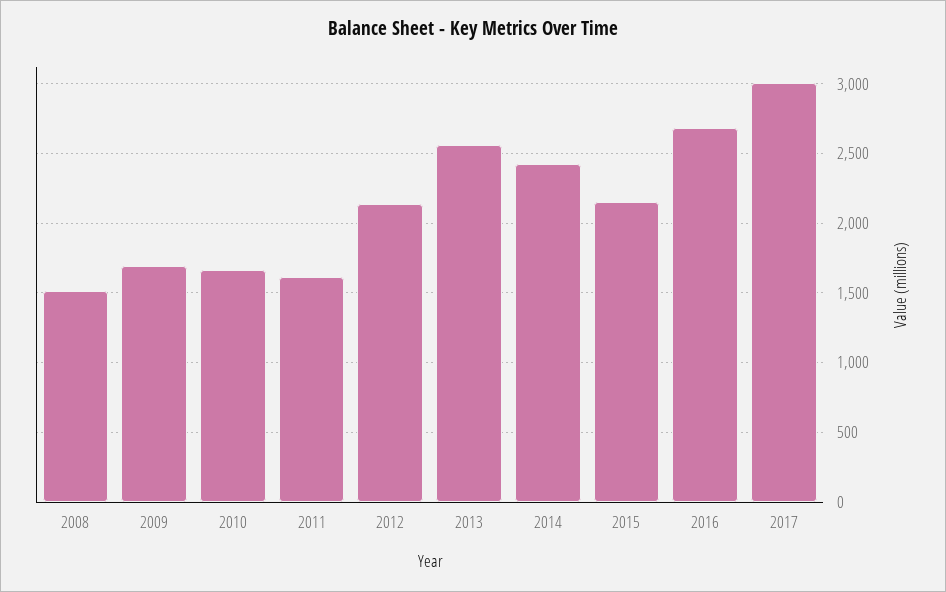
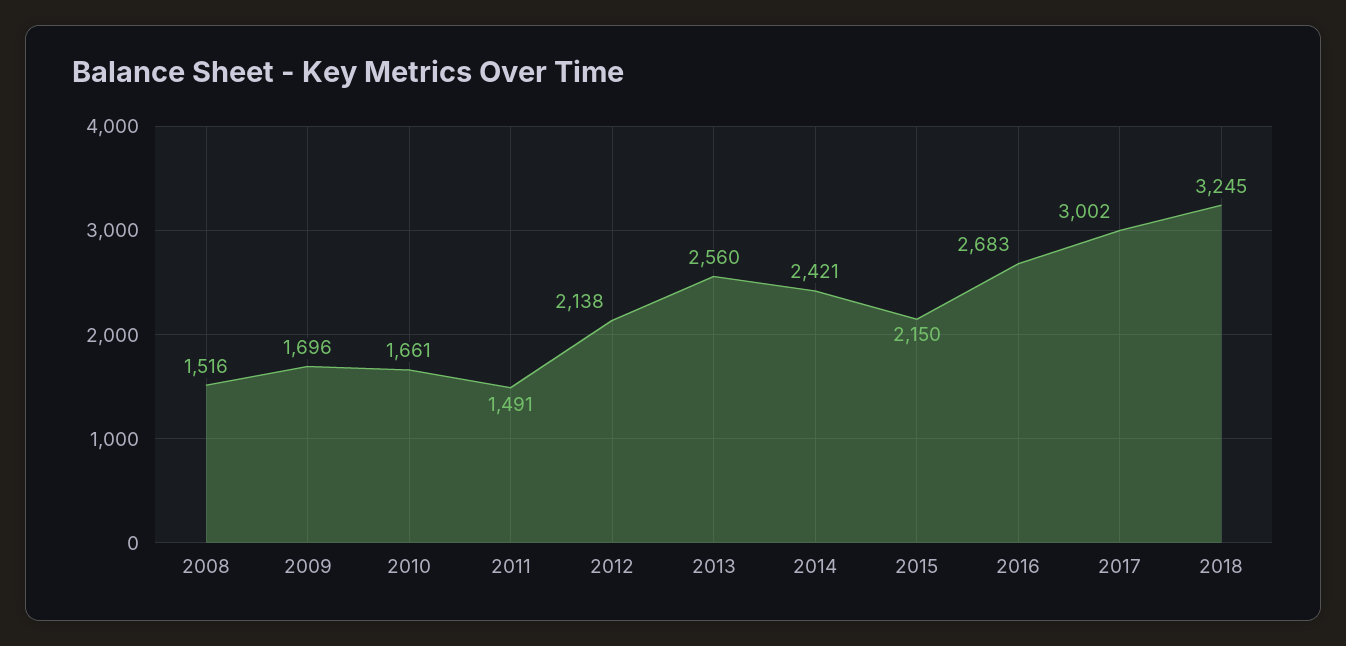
2011: 1600 -> 1491
2018: none -> 3245

